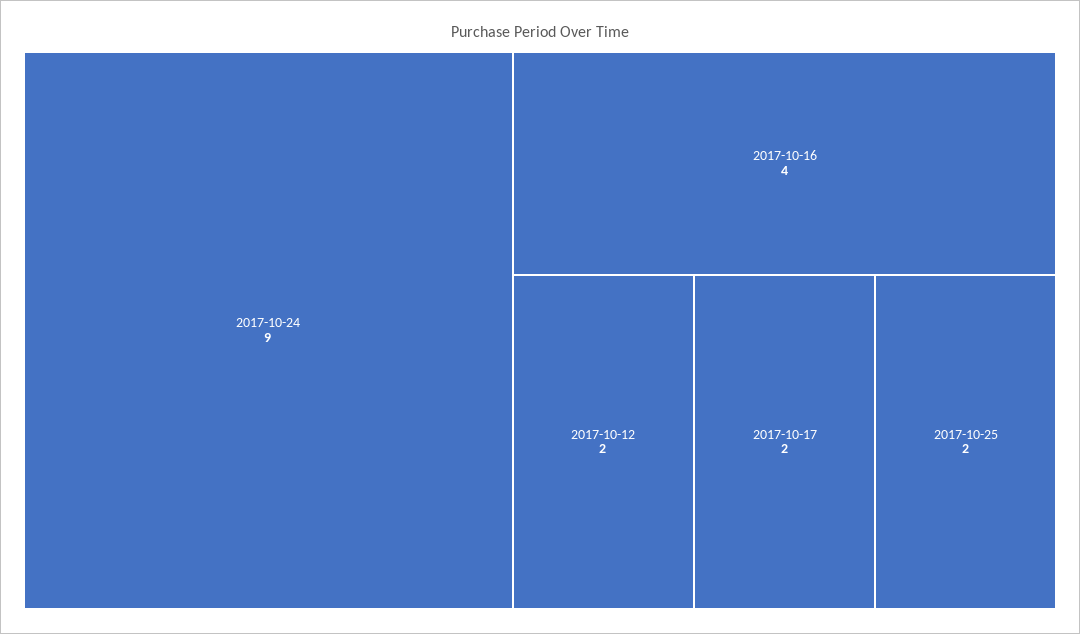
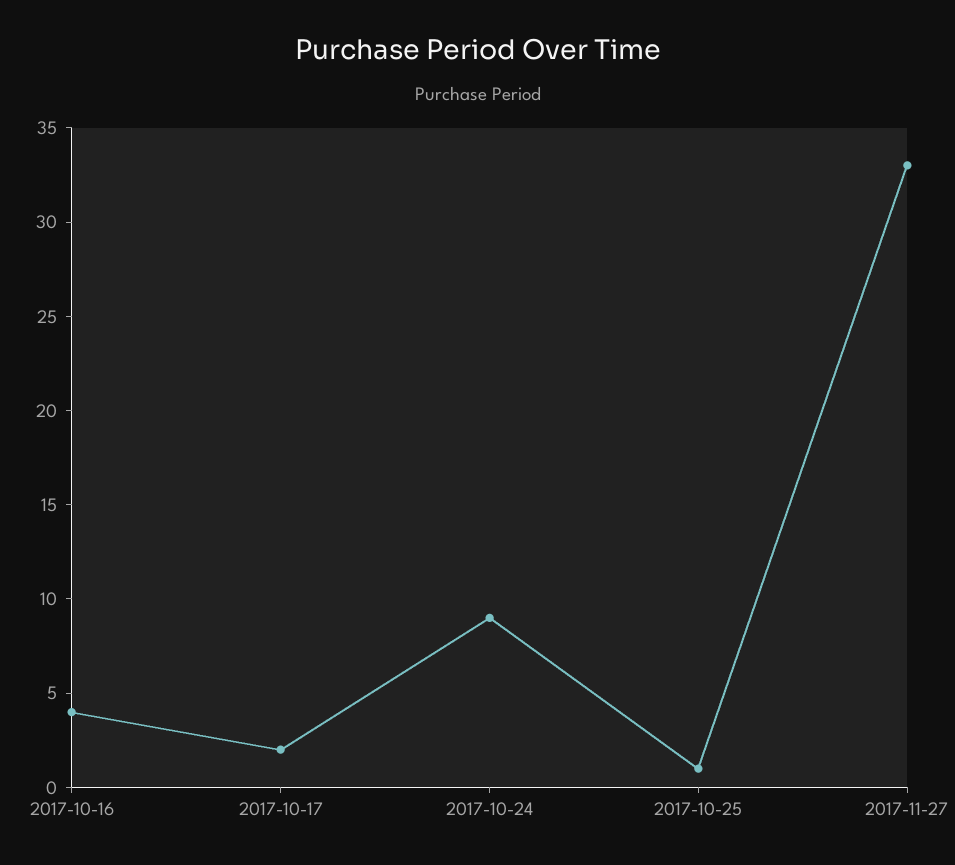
2017-10-12: 2 -> none
2017-10-25: 2 -> 1
2017-11-27: none -> 33

